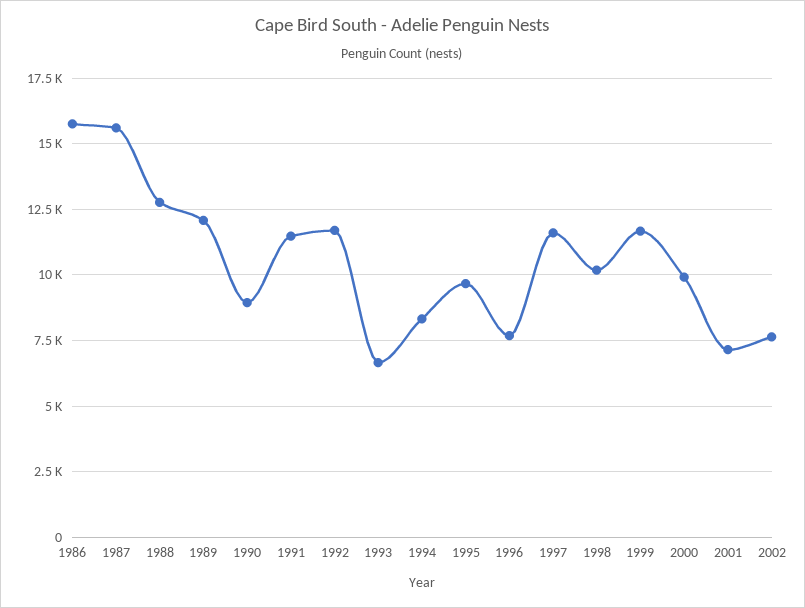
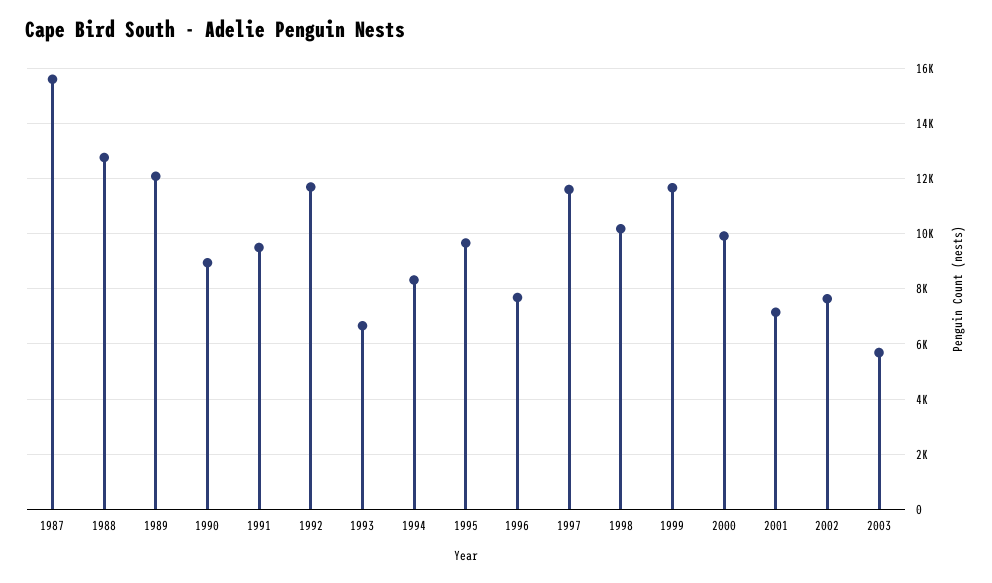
1986: 15750 -> none
1991: 11500 -> 9500
2003: none -> 5750

